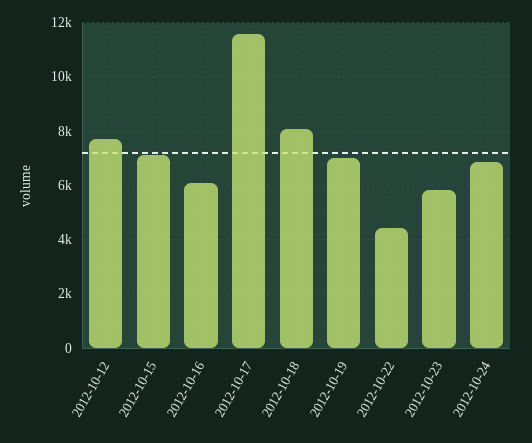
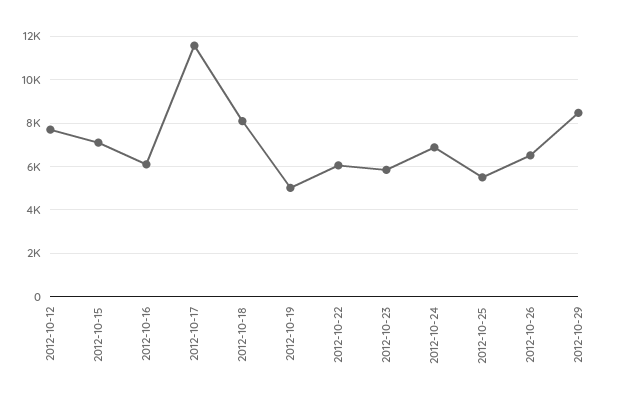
2012-10-19: 7000 -> 5000
2012-10-22: 4500 -> 6000
2012-10-25: none -> 5500
2012-10-26: none -> 6500
2012-10-29: none -> 8500

